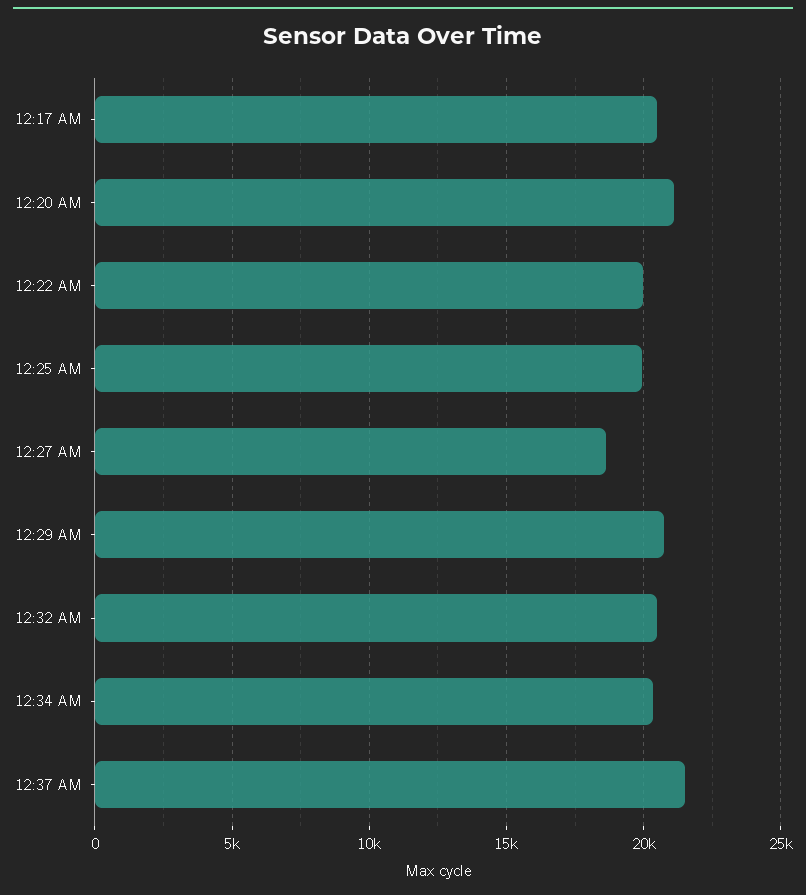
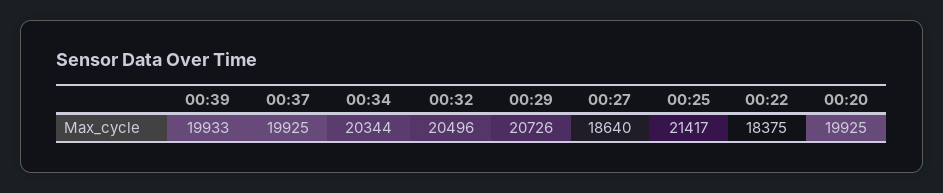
12:17 AM: 20500 -> none
12:20 AM: 21000 -> 19925
12:22 AM: 20000 -> 18375
12:25 AM: 20000 -> 21417
12:37 AM: 21500 -> 19925
00:39: none -> 19933

